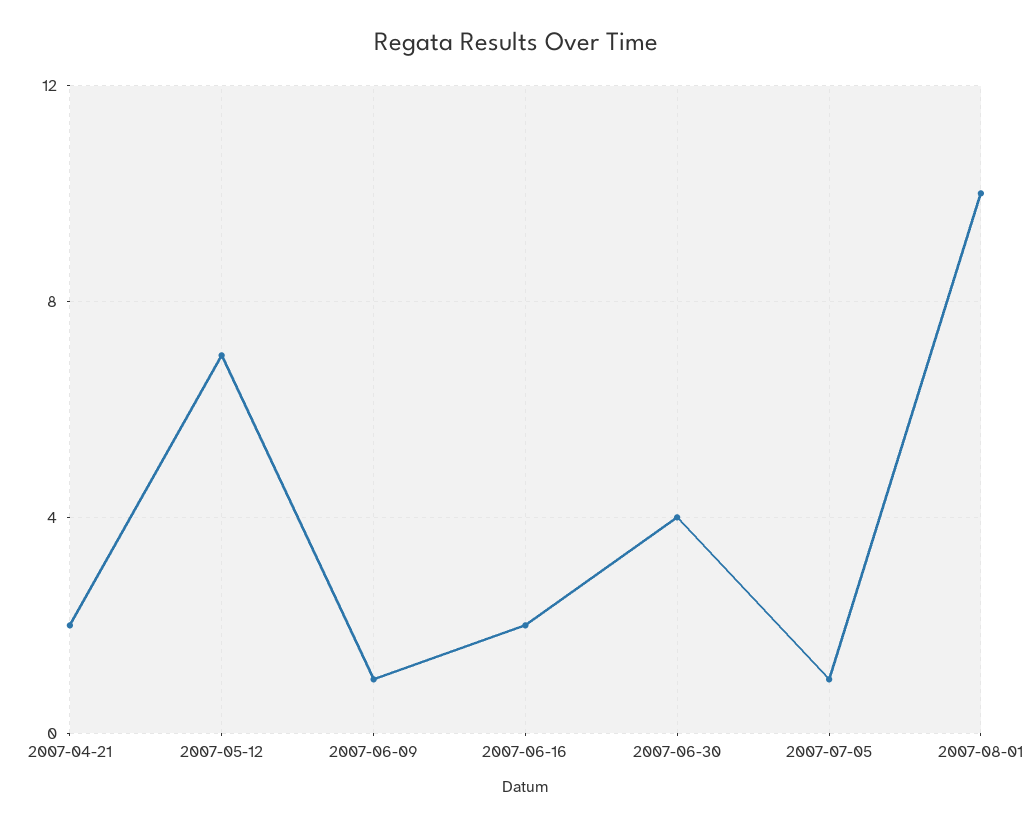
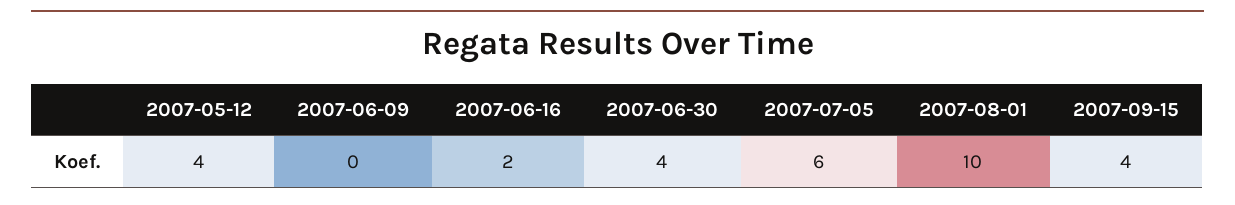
2007-04-21: 2 -> none
2007-05-12: 7 -> 4
2007-06-09: 1 -> 0
2007-07-05: 1 -> 6
2007-09-15: none -> 4

